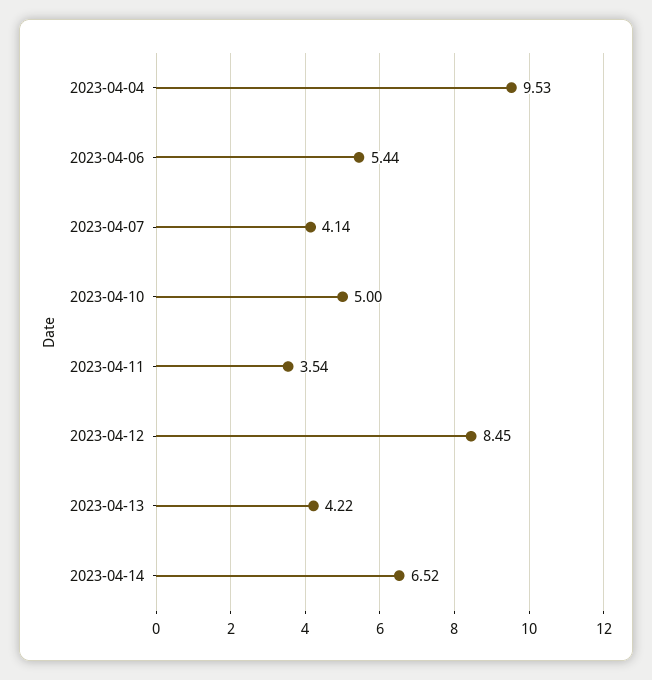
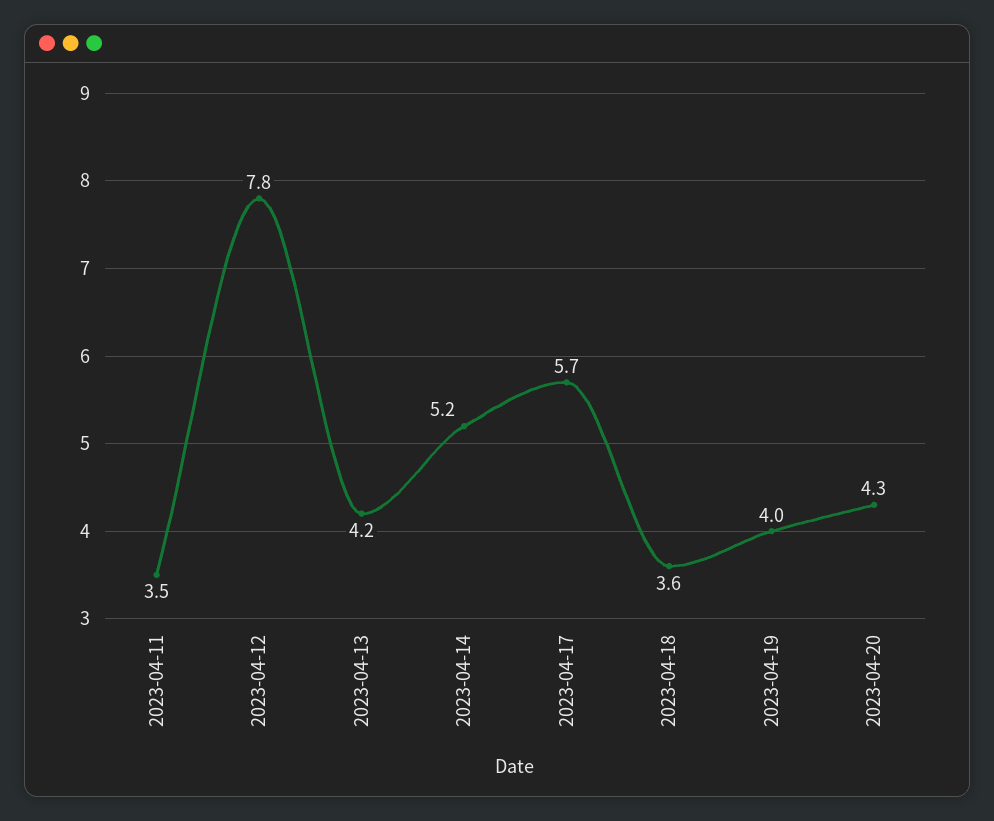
2023-04-04: 9.53 -> none
2023-04-06: 5.44 -> none
2023-04-07: 4.14 -> none
2023-04-10: 5 -> none
2023-04-12: 8.45 -> 7.8
2023-04-14: 6.52 -> 5.2
2023-04-17: none -> 5.7
2023-04-18: none -> 3.6
2023-04-19: none -> 4
2023-04-20: none -> 4.3

